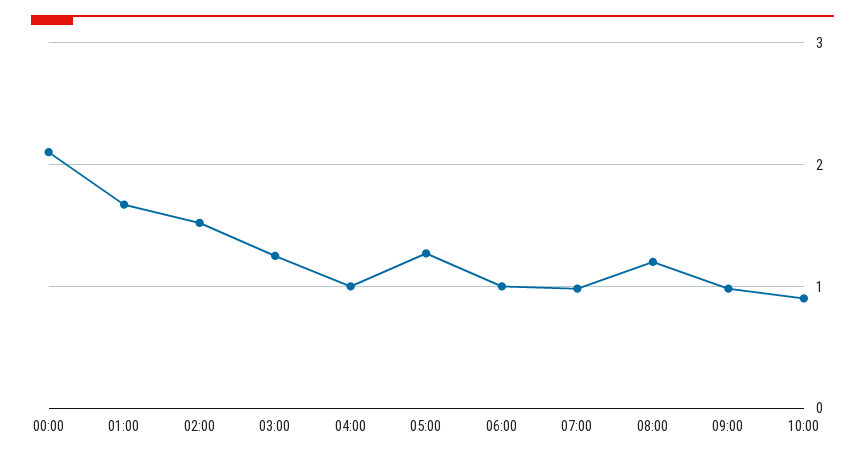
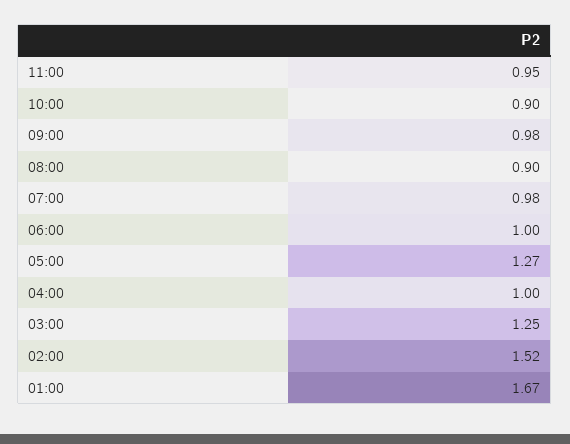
00:00: 2.1 -> none
08:00: 1.2 -> 0.9
11:00: none -> 0.95

